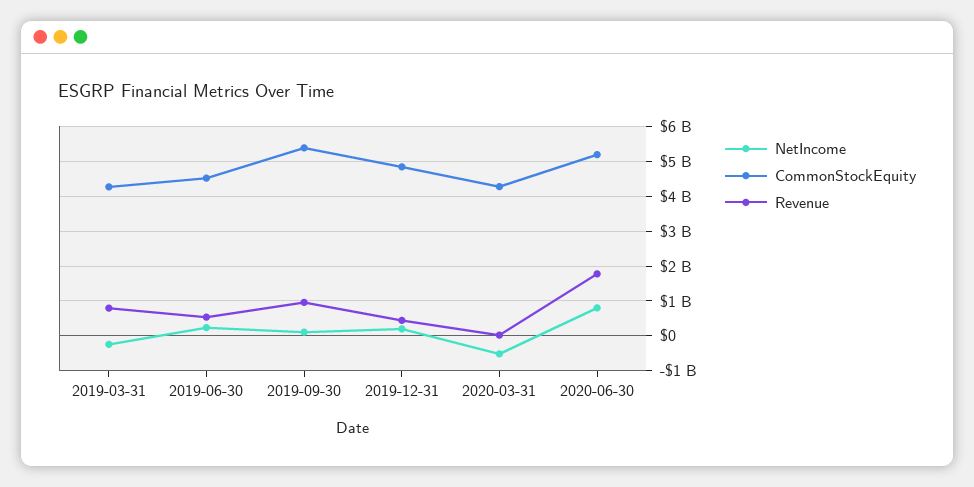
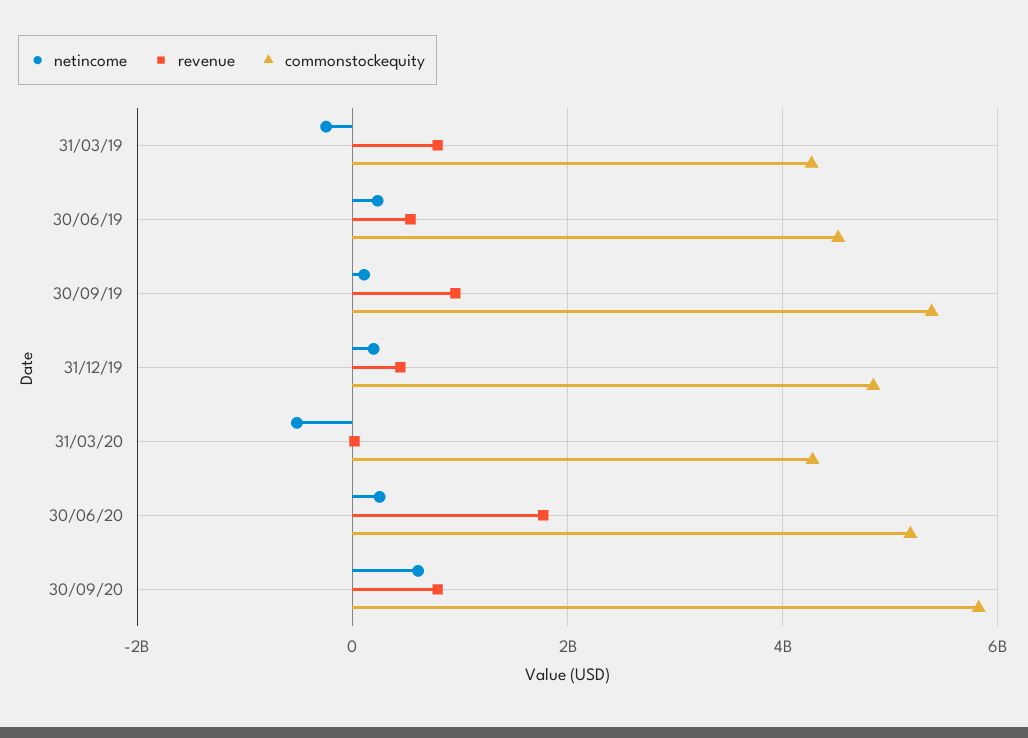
NetIncome, 2020-06-30: 800000000 -> 200000000
NetIncome, 30/09/20: none -> 600000000
Revenue, 30/09/20: none -> 800000000
CommonStockEquity, 30/09/20: none -> 5800000000

